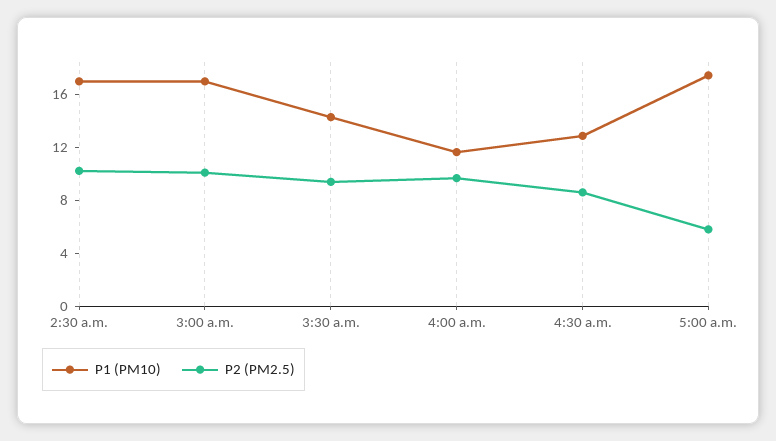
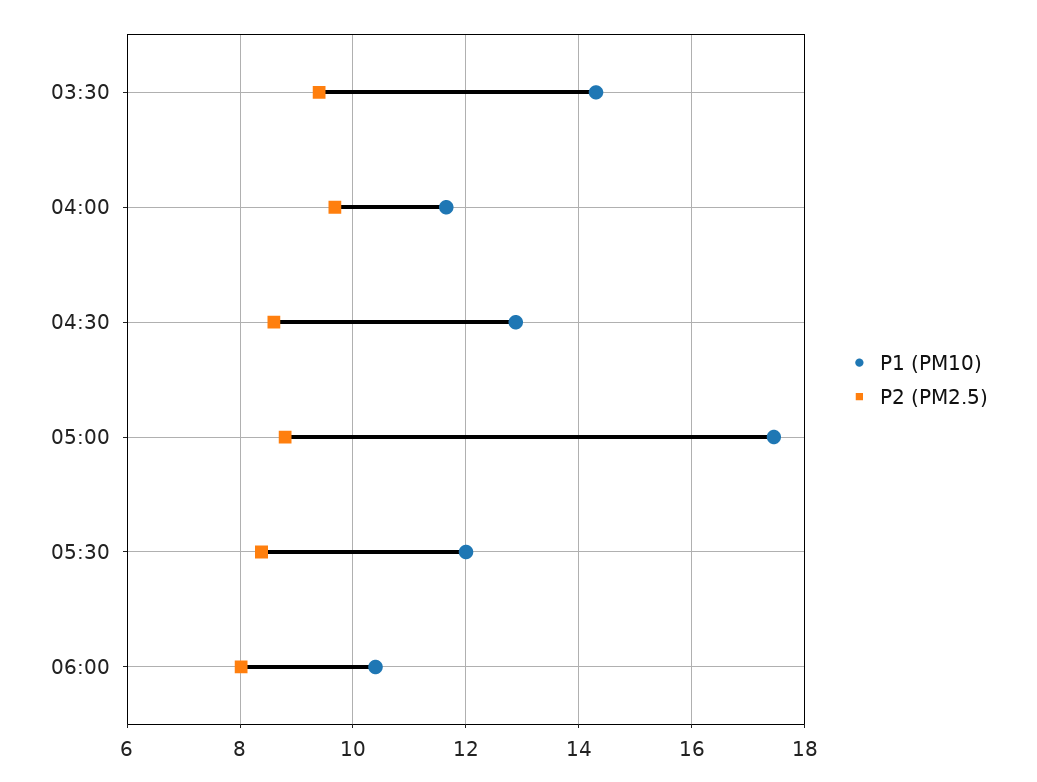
P1 (PM10), 2:30 a.m.: 17 -> none
P2 (PM2.5), 2:30 a.m.: 10 -> none
P1 (PM10), 3:00 a.m.: 17 -> none
P2 (PM2.5), 3:00 a.m.: 10 -> none
P2 (PM2.5), 5:00 a.m.: 6 -> 8.8
P1 (PM10), 05:30: none -> 12
P2 (PM2.5), 05:30: none -> 8.4
P1 (PM10), 06:00: none -> 10.4
P2 (PM2.5), 06:00: none -> 8

